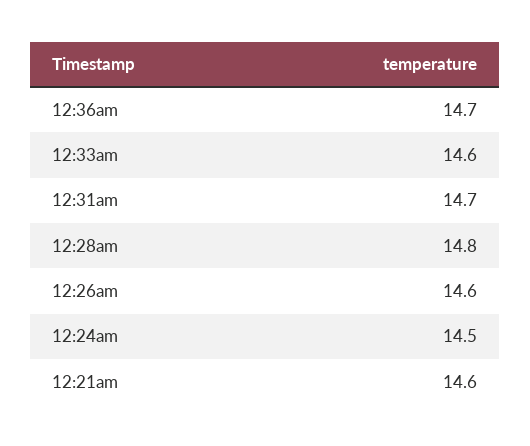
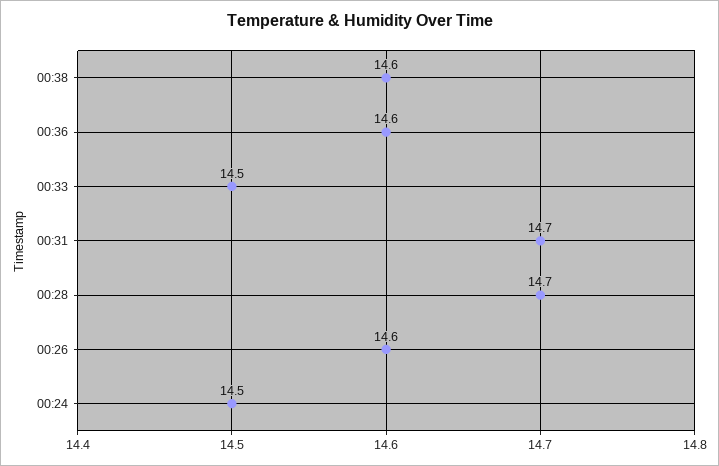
12:36am: 14.7 -> 14.6
12:33am: 14.6 -> 14.5
12:28am: 14.8 -> 14.7
12:21am: 14.6 -> none
00:38: none -> 14.6

